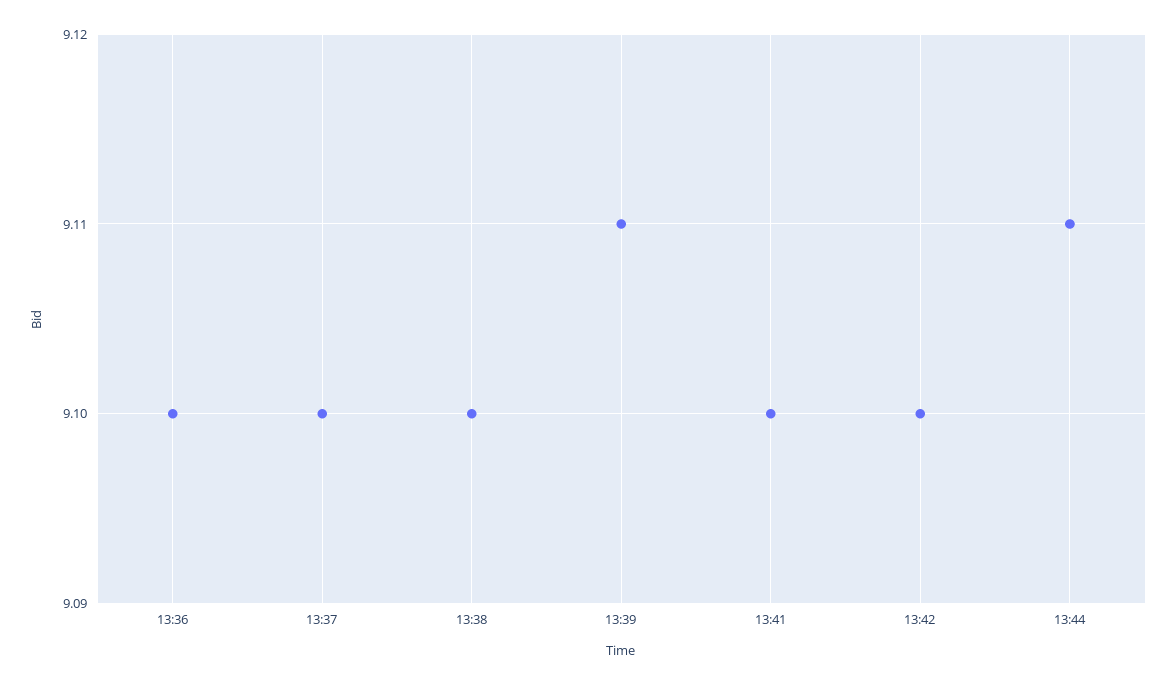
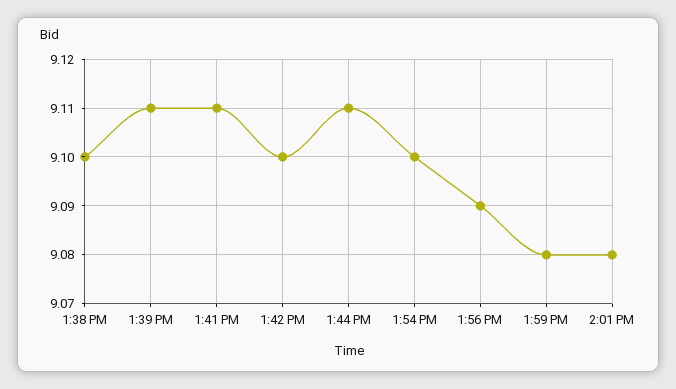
13:36: 9.1 -> none
13:37: 9.1 -> none
13:41: 9.1 -> 9.11
1:54 PM: none -> 9.1
1:56 PM: none -> 9.09
1:59 PM: none -> 9.08
2:01 PM: none -> 9.08

